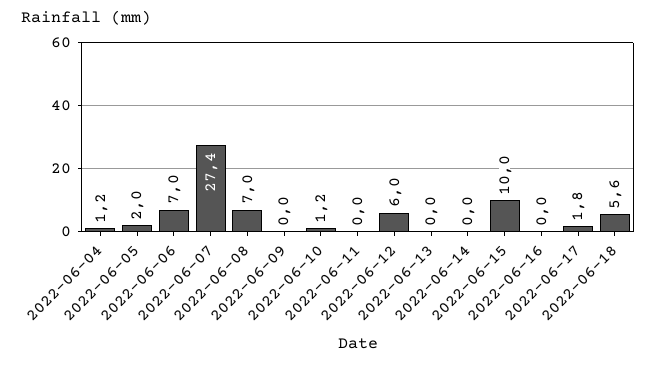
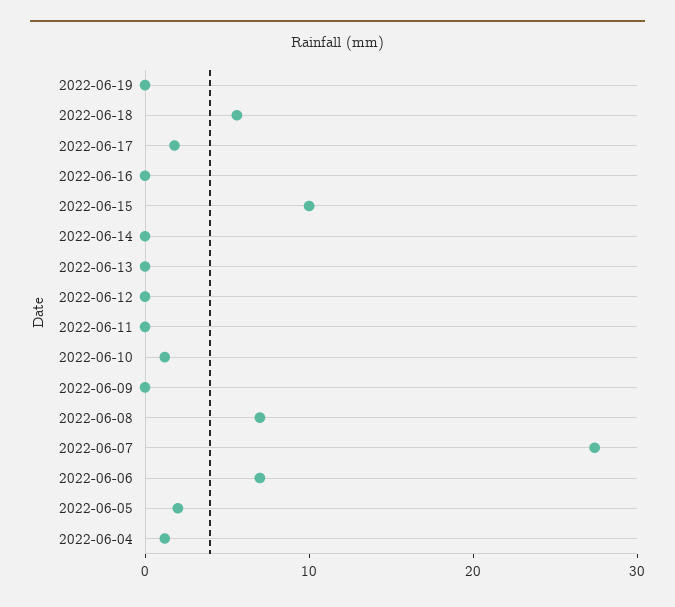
2022-06-12: 6 -> 0
2022-06-19: none -> 0

